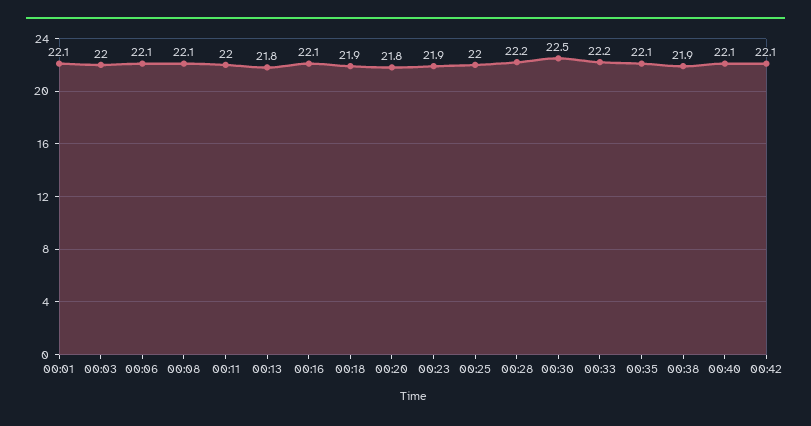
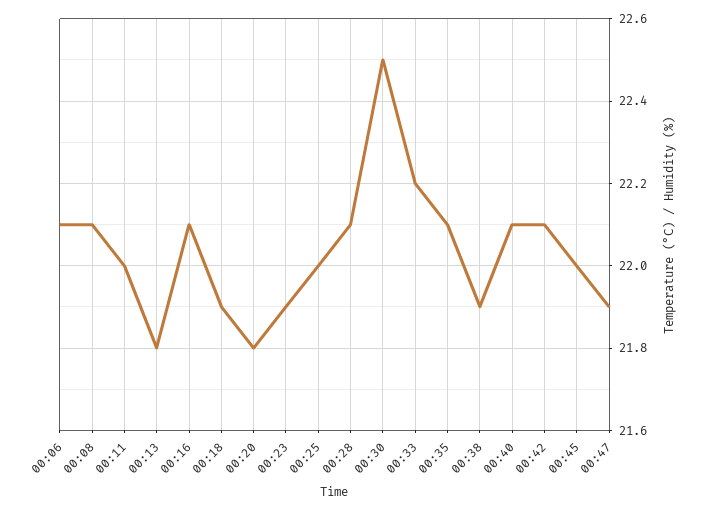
00:01: 22.1 -> none
00:03: 22 -> none
00:28: 22.2 -> 22.1
00:45: none -> 22
00:47: none -> 21.9

